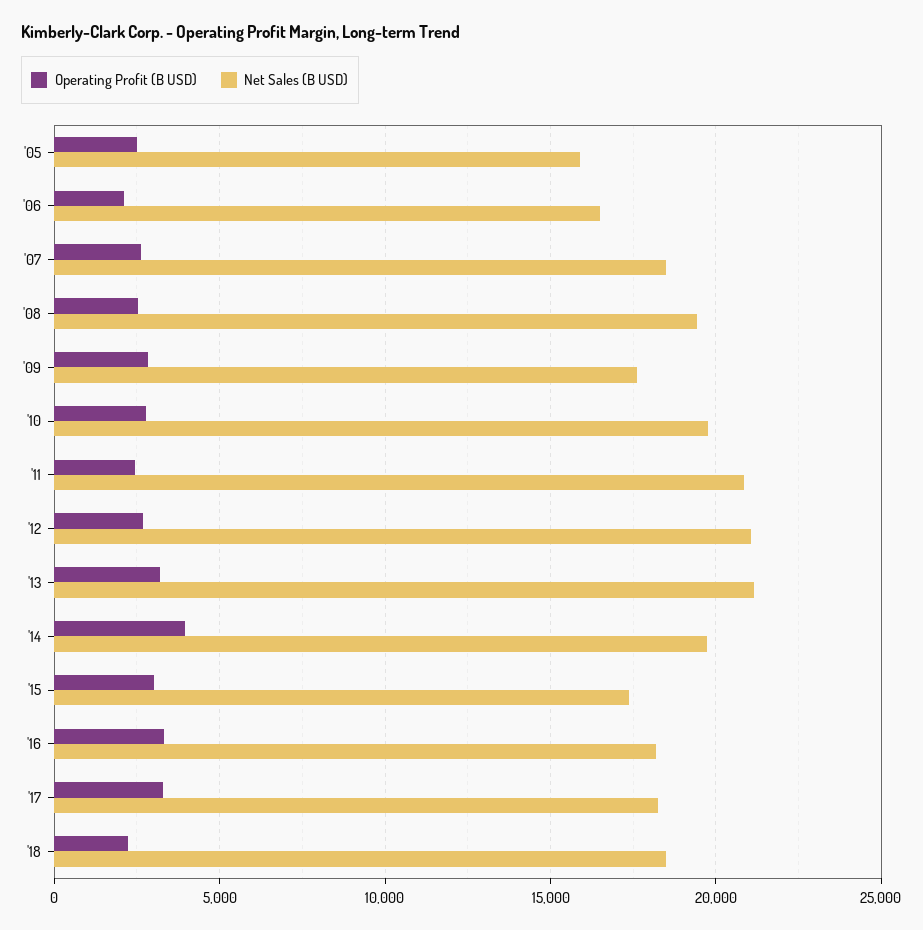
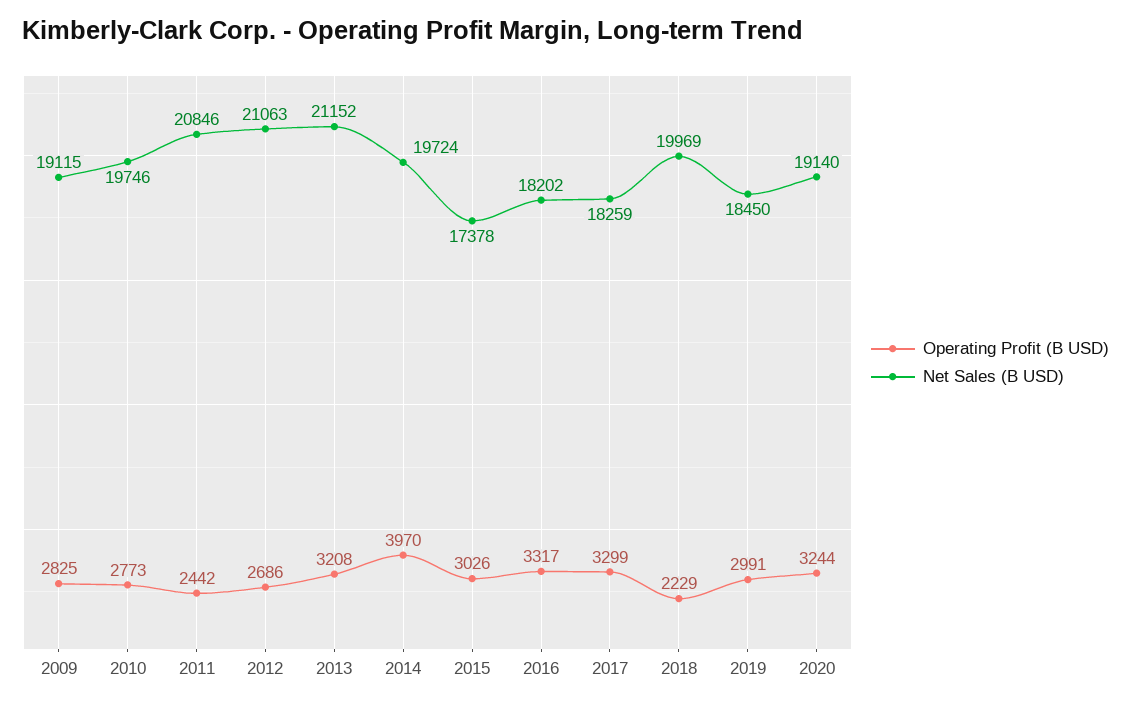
Operating Profit (B USD), '05: 2500 -> none
Net Sales (B USD), '05: 16000 -> none
Operating Profit (B USD), '06: 2000 -> none
Net Sales (B USD), '06: 16500 -> none
Operating Profit (B USD), '07: 2500 -> none
Net Sales (B USD), '07: 18500 -> none
Operating Profit (B USD), '08: 2500 -> none
Net Sales (B USD), '08: 19500 -> none
Net Sales (B USD), '09: 17500 -> 19115
Net Sales (B USD), '18: 18500 -> 19969
Operating Profit (B USD), 2019: none -> 2991
Net Sales (B USD), 2019: none -> 18450
Operating Profit (B USD), 2020: none -> 3244
Net Sales (B USD), 2020: none -> 19140

